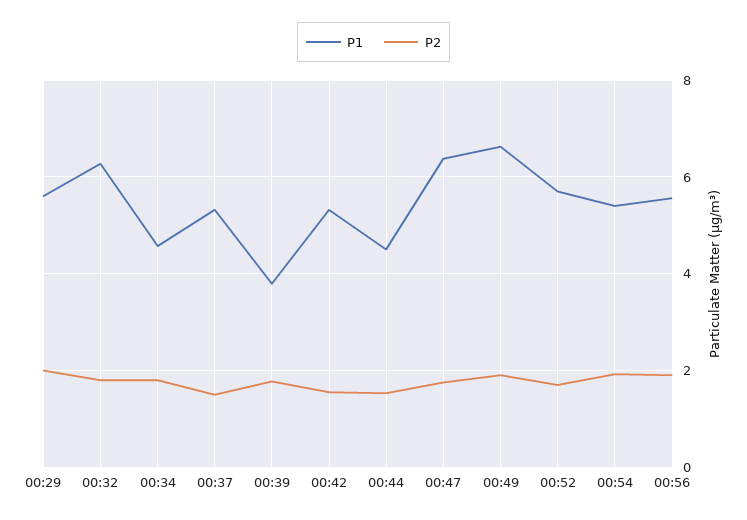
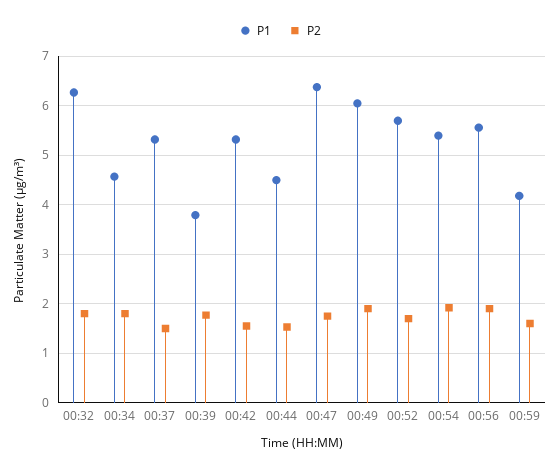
P1, 00:29: 5.6 -> none
P2, 00:29: 2 -> none
P1, 00:49: 6.6 -> 6
P1, 00:59: none -> 4.2
P2, 00:59: none -> 1.6

